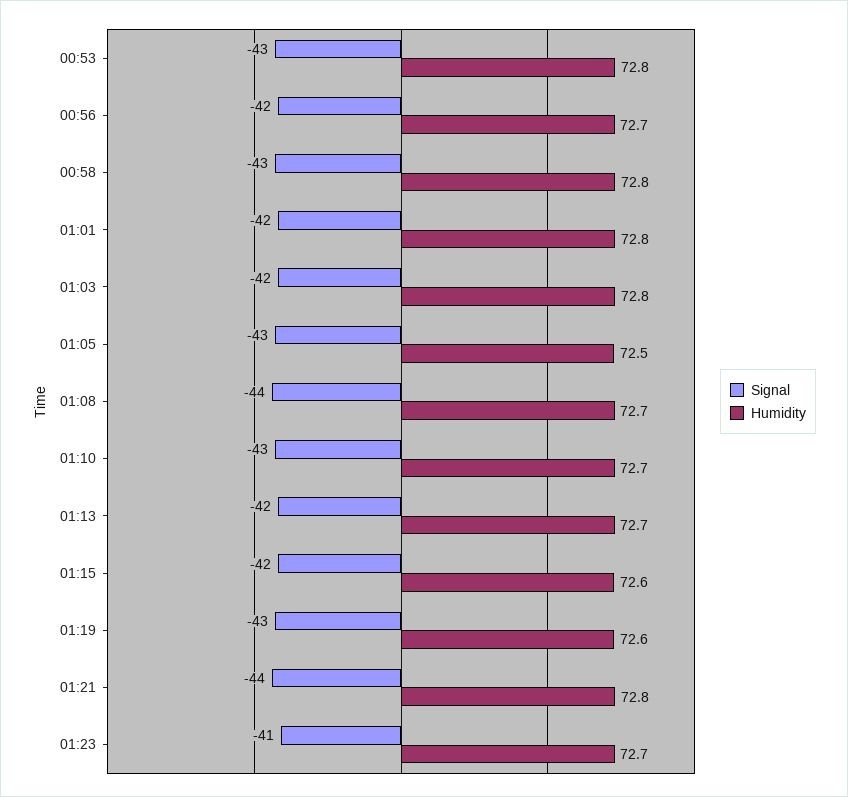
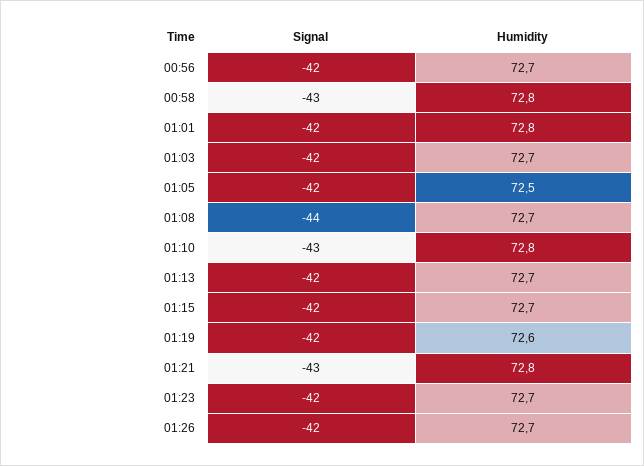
Signal, 00:53: -43 -> none
Humidity, 00:53: 72.8 -> none
Humidity, 01:03: 72.8 -> 72.7
Signal, 01:05: -43 -> -42
Humidity, 01:10: 72.7 -> 72.8
Humidity, 01:15: 72.6 -> 72.7
Signal, 01:19: -43 -> -42
Signal, 01:21: -44 -> -43
Signal, 01:23: -41 -> -42
Signal, 01:26: none -> -42
Humidity, 01:26: none -> 72.7

